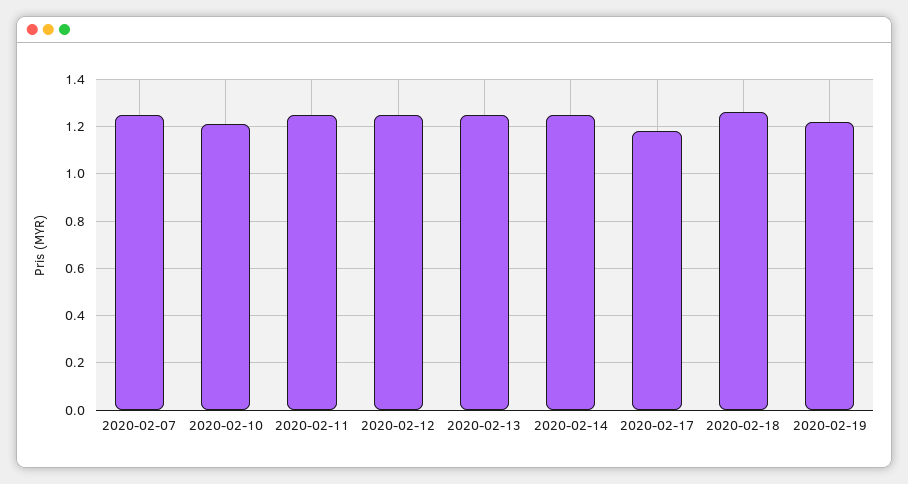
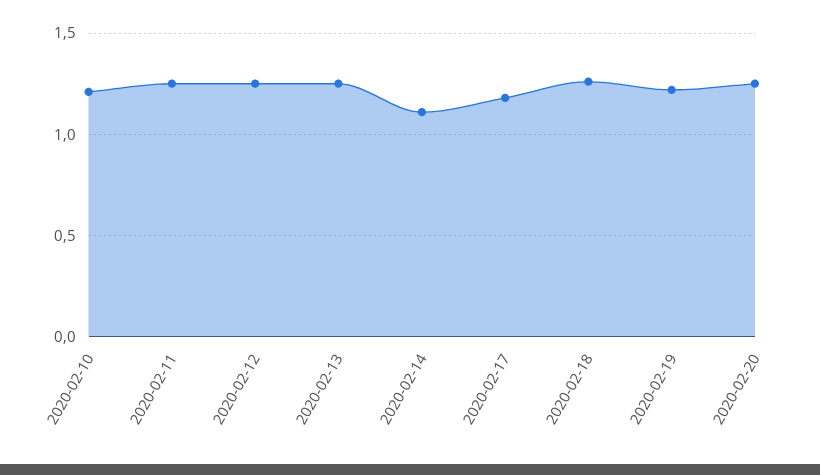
2020-02-07: 1.25 -> none
2020-02-14: 1.25 -> 1.1
2020-02-20: none -> 1.25

